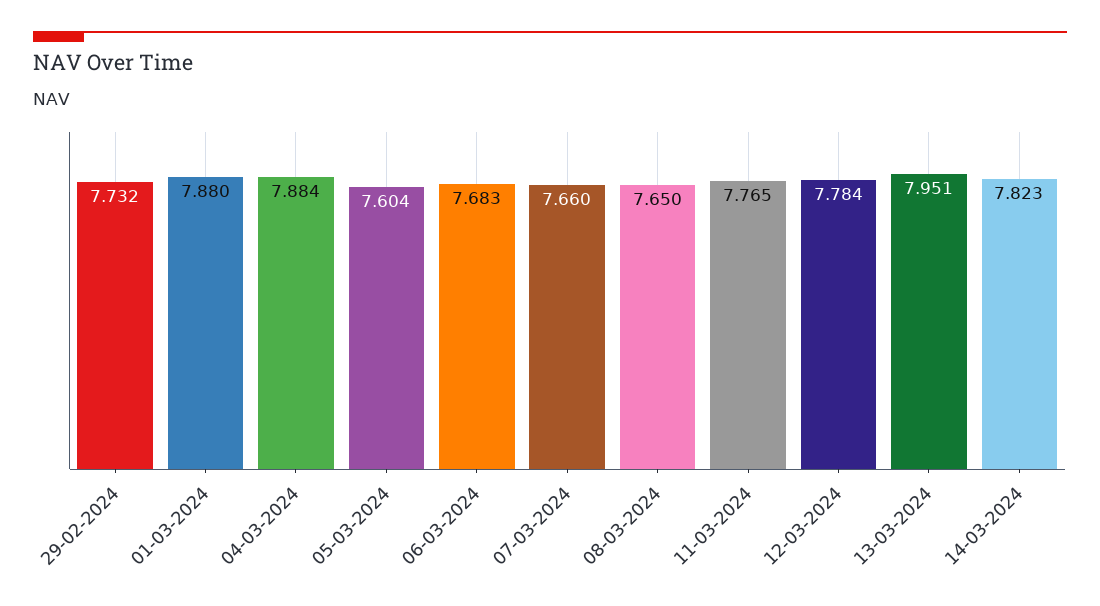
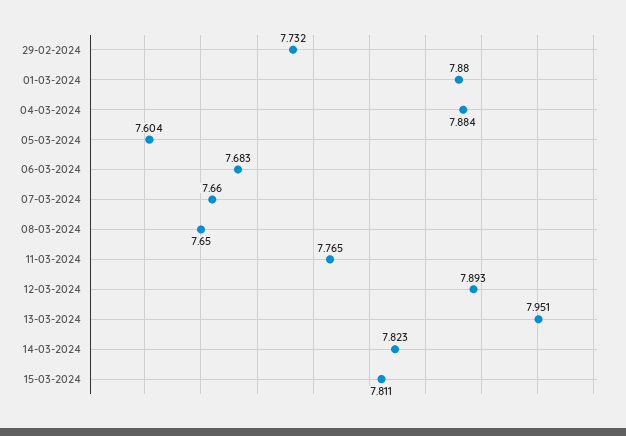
12-03-2024: 7.784 -> 7.893
15-03-2024: none -> 7.811

